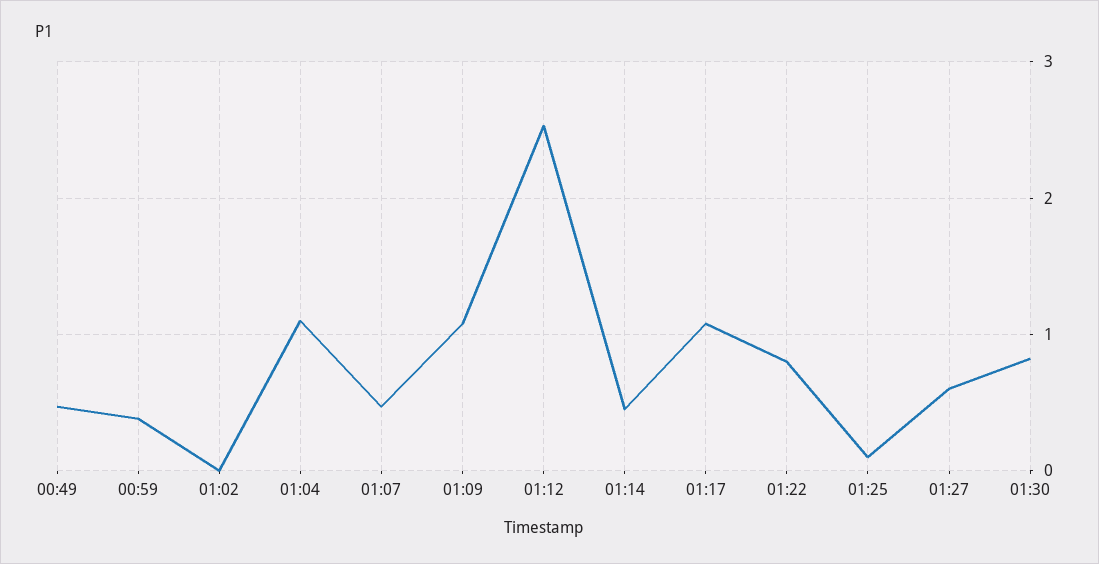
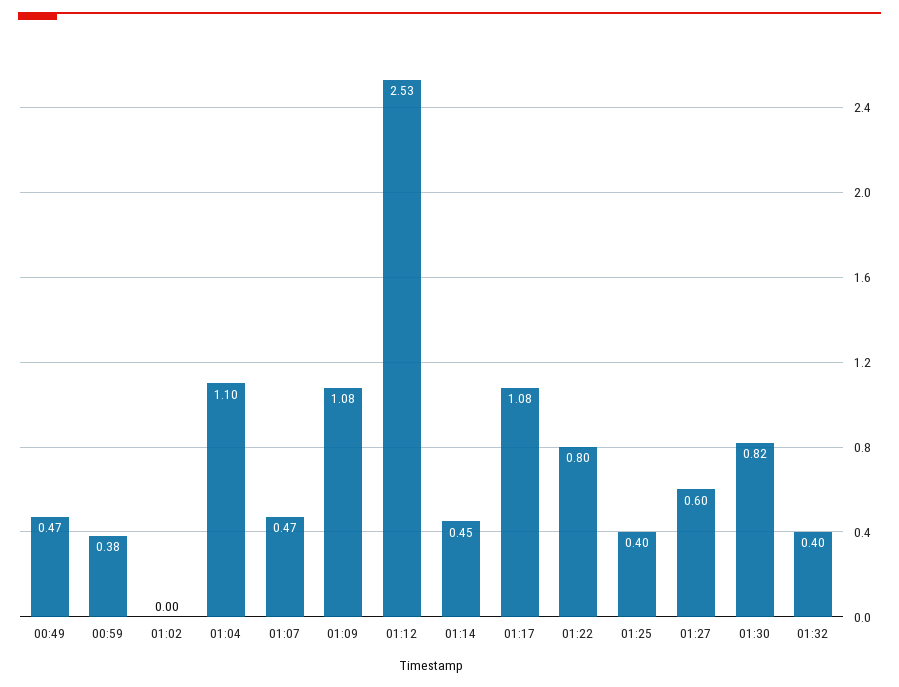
01:25: 0.1 -> 0.4
01:32: none -> 0.4

